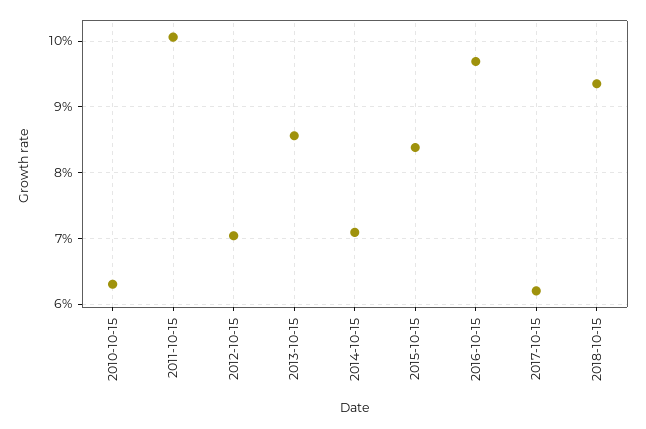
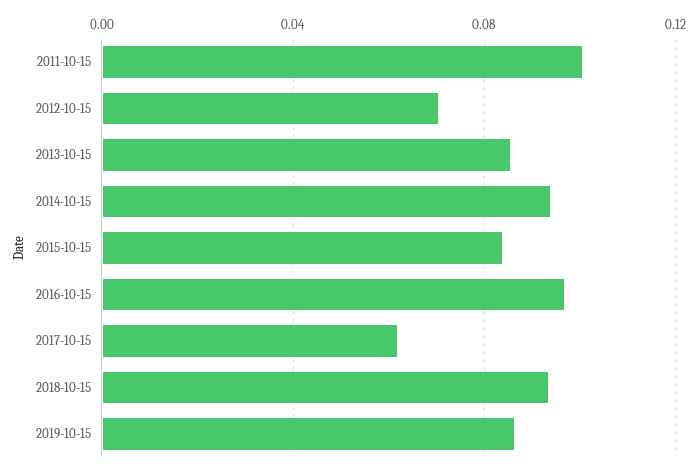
2010-10-15: 0.063 -> none
2014-10-15: 0.071 -> 0.095
2019-10-15: none -> 0.085

